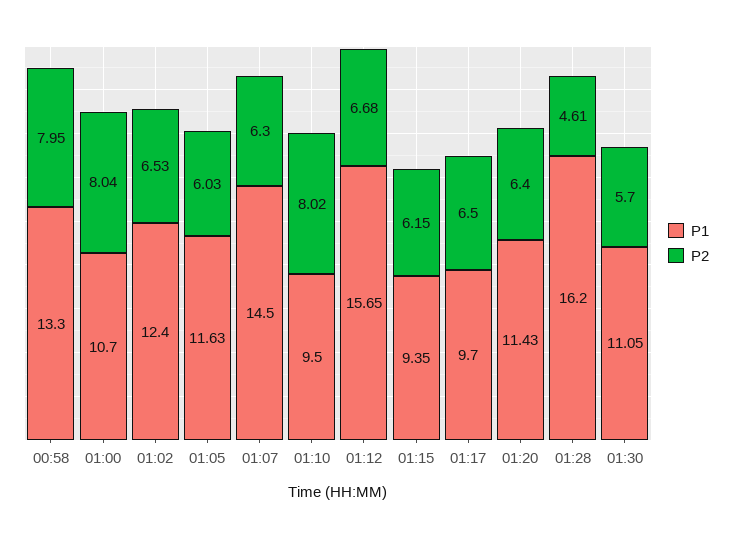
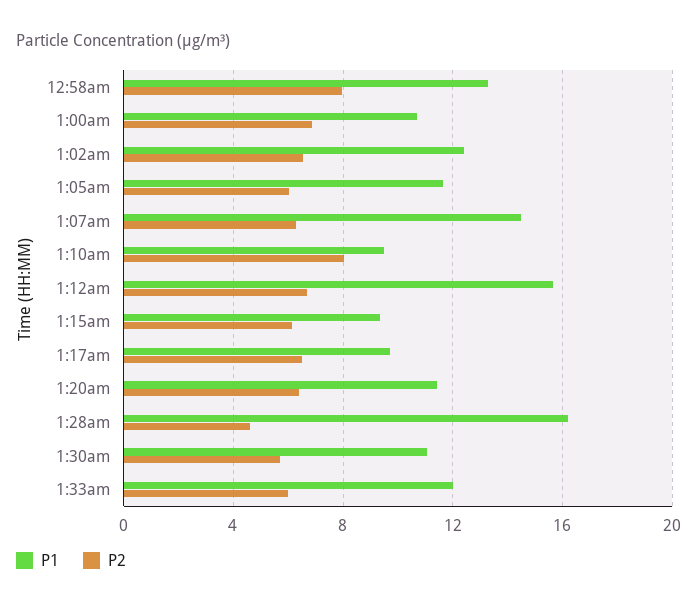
P2, 01:00: 8.04 -> 7
P1, 1:33am: none -> 12
P2, 1:33am: none -> 6

